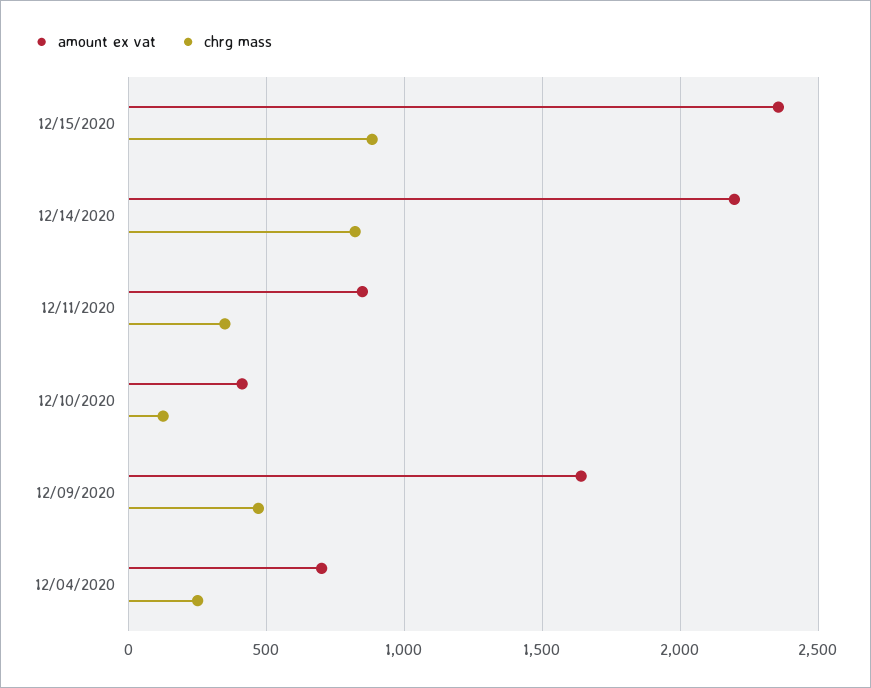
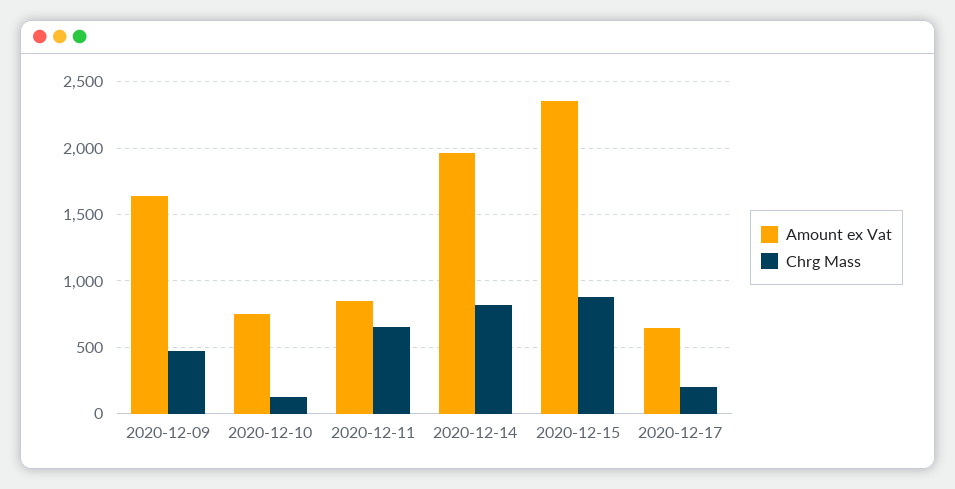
amount ex vat, 12/14/2020: 2200 -> 1950
chrg mass, 12/11/2020: 350 -> 650
amount ex vat, 12/10/2020: 400 -> 750
amount ex vat, 12/04/2020: 700 -> none
chrg mass, 12/04/2020: 250 -> none
amount ex vat, 2020-12-17: none -> 650
chrg mass, 2020-12-17: none -> 200

